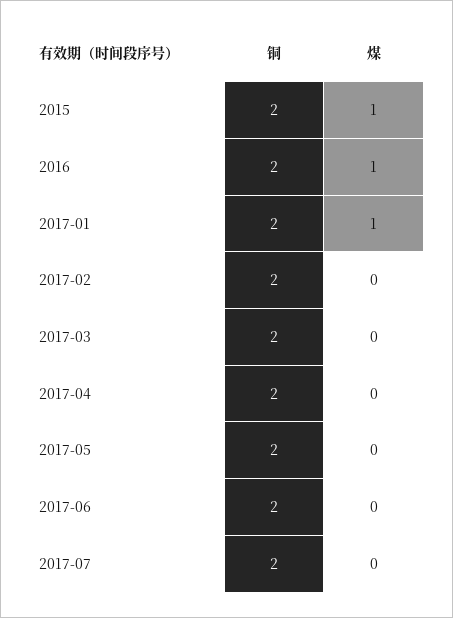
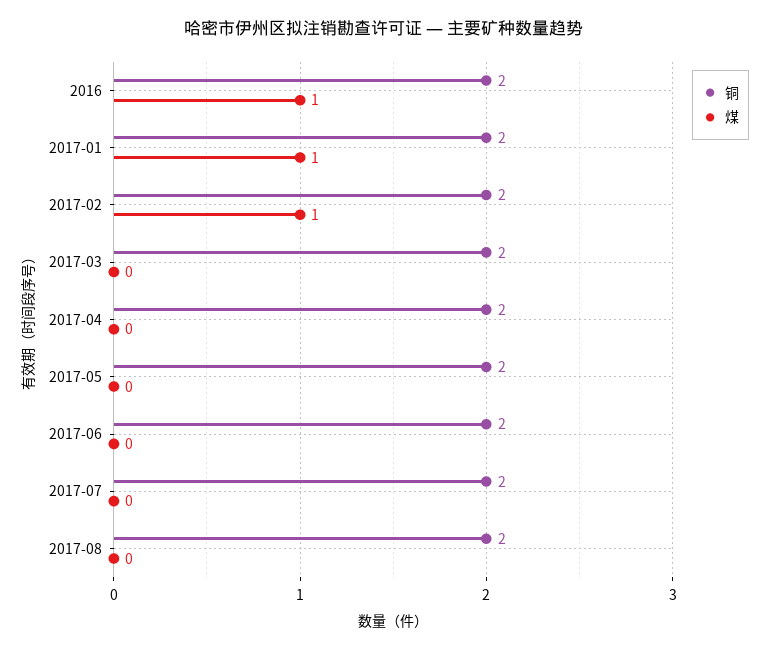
铜, 2015: 2 -> none
煤, 2015: 1 -> none
煤, 2017-02: 0 -> 1
铜, 2017-08: none -> 2
煤, 2017-08: none -> 0

